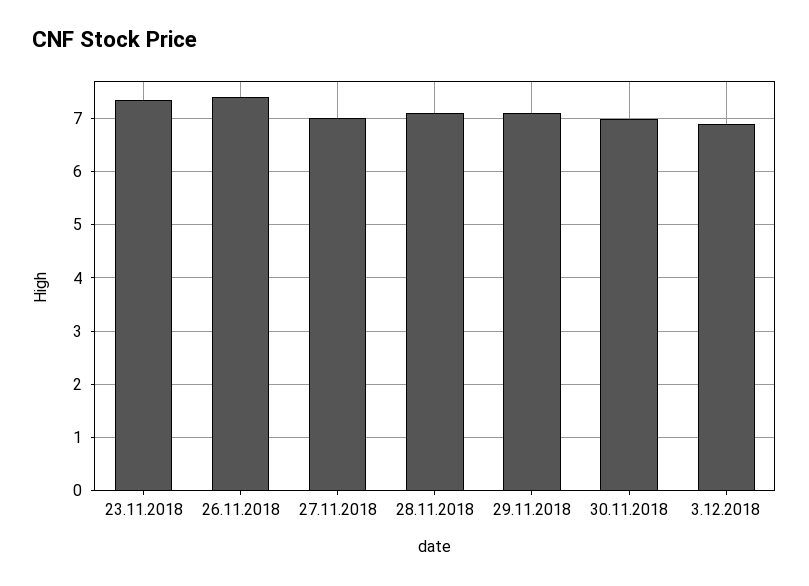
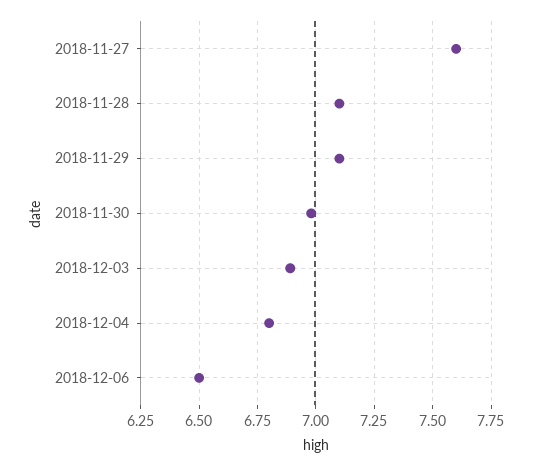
23.11.2018: 7.4 -> none
26.11.2018: 7.4 -> none
27.11.2018: 7 -> 7.6
2018-12-04: none -> 6.8
2018-12-06: none -> 6.5

